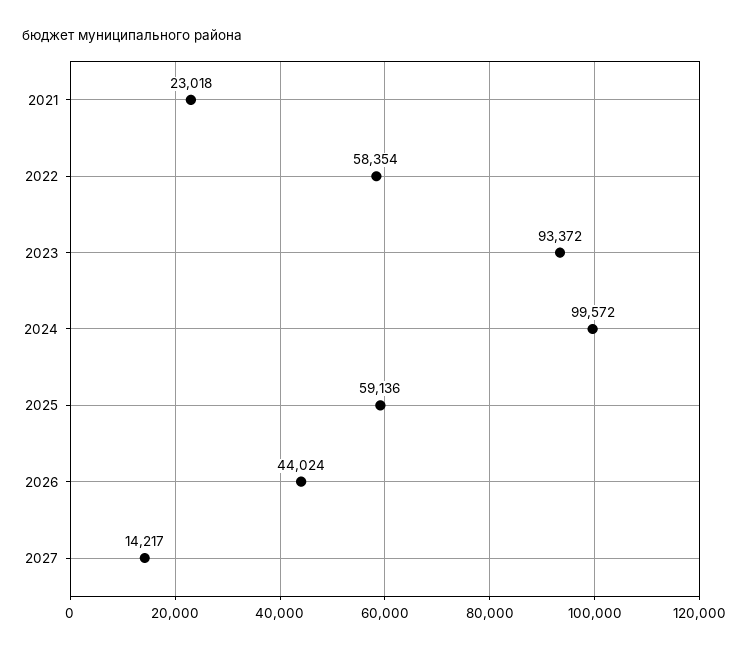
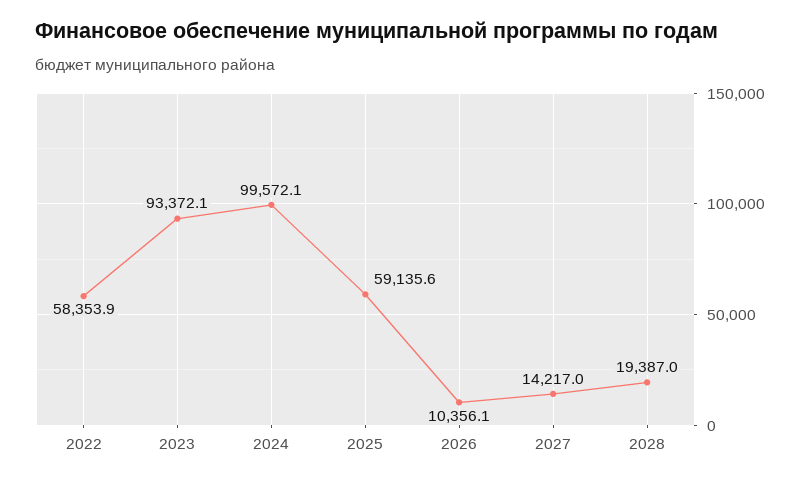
2021: 23018 -> none
2026: 44024 -> 10356.1
2028: none -> 19387

